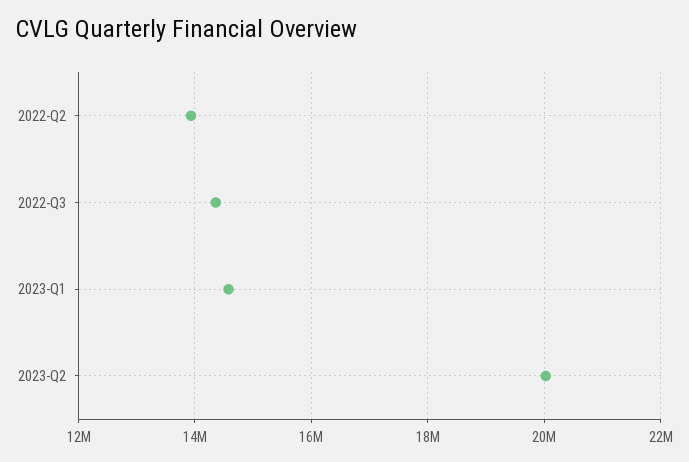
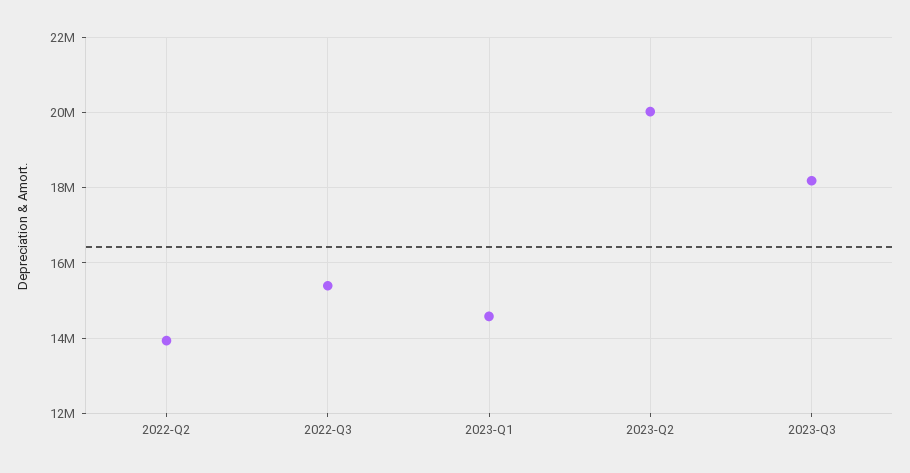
2022-Q3: 14400000 -> 15400000
2023-Q3: none -> 18200000

